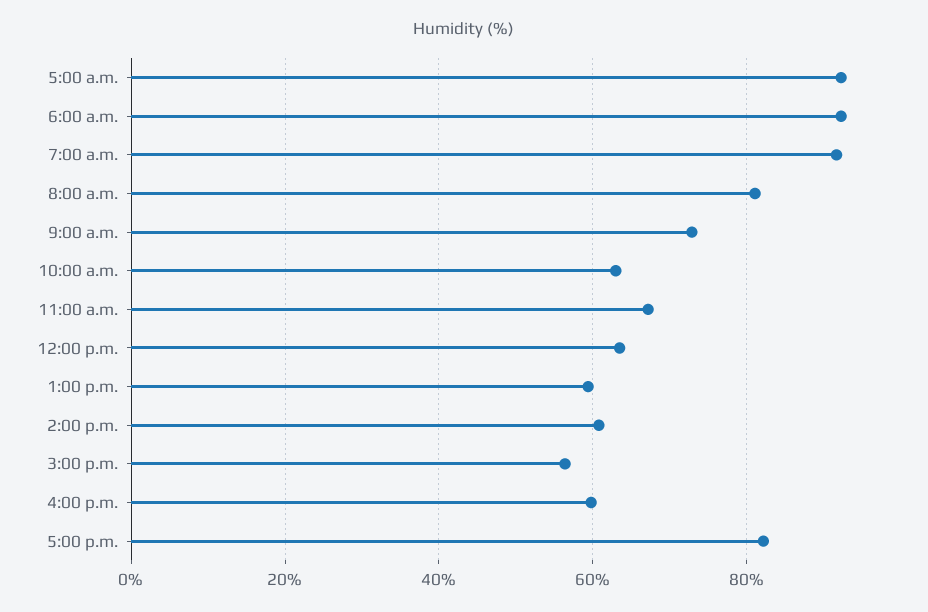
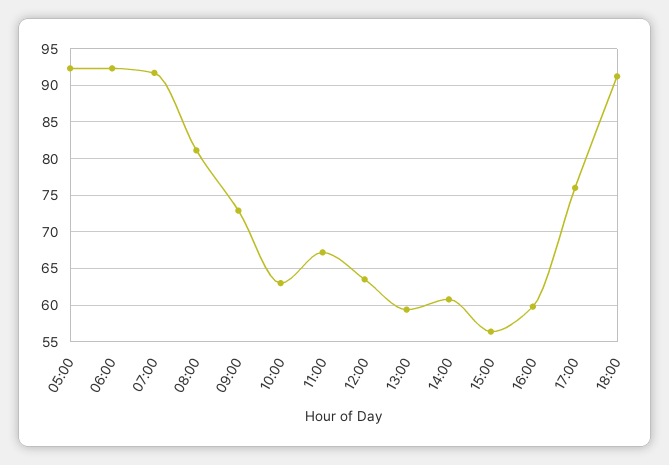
5:00 p.m.: 82 -> 76
18:00: none -> 91

